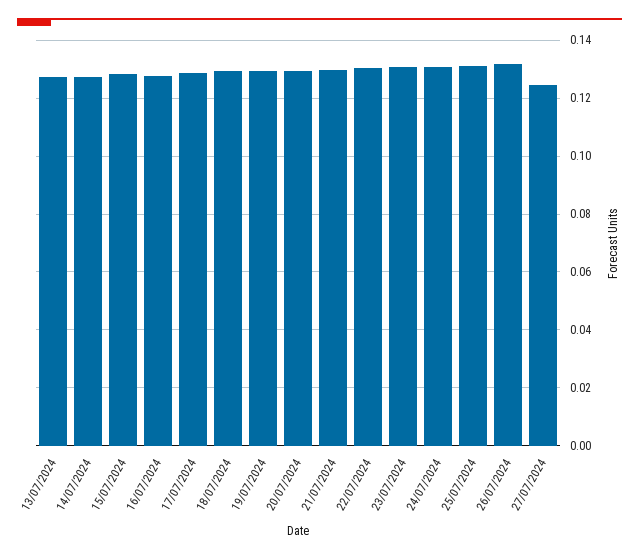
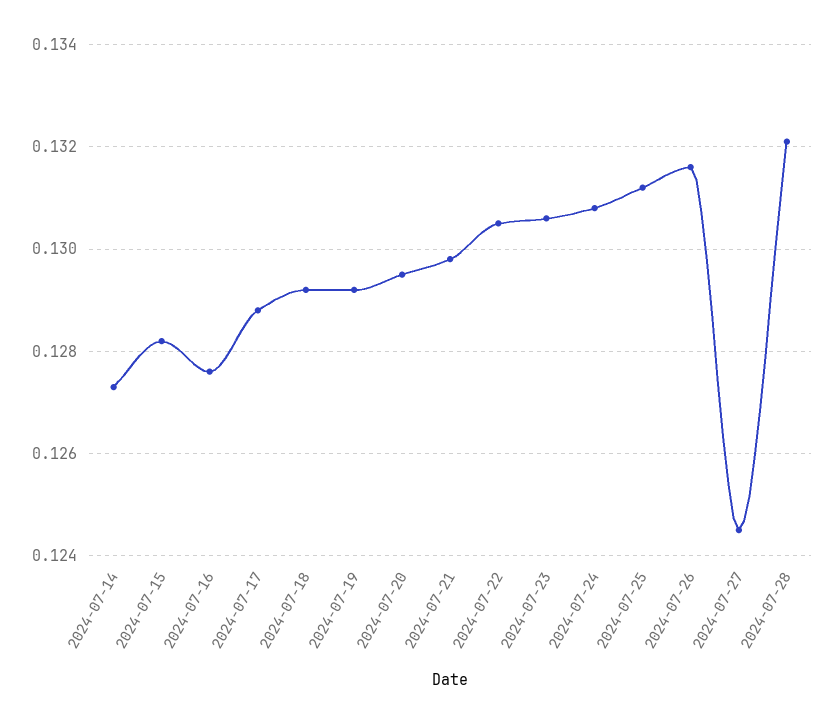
13/07/2024: 0.1275 -> none
2024-07-28: none -> 0.132

